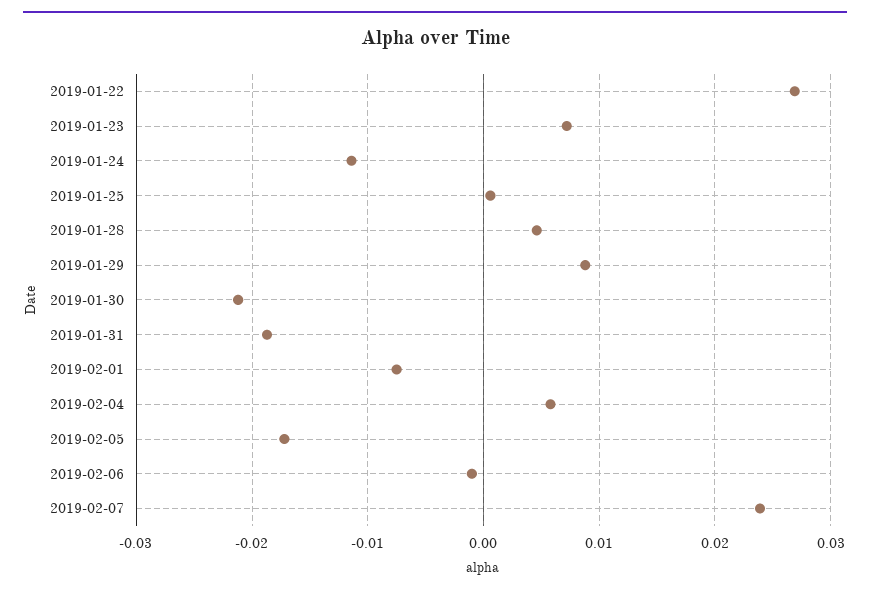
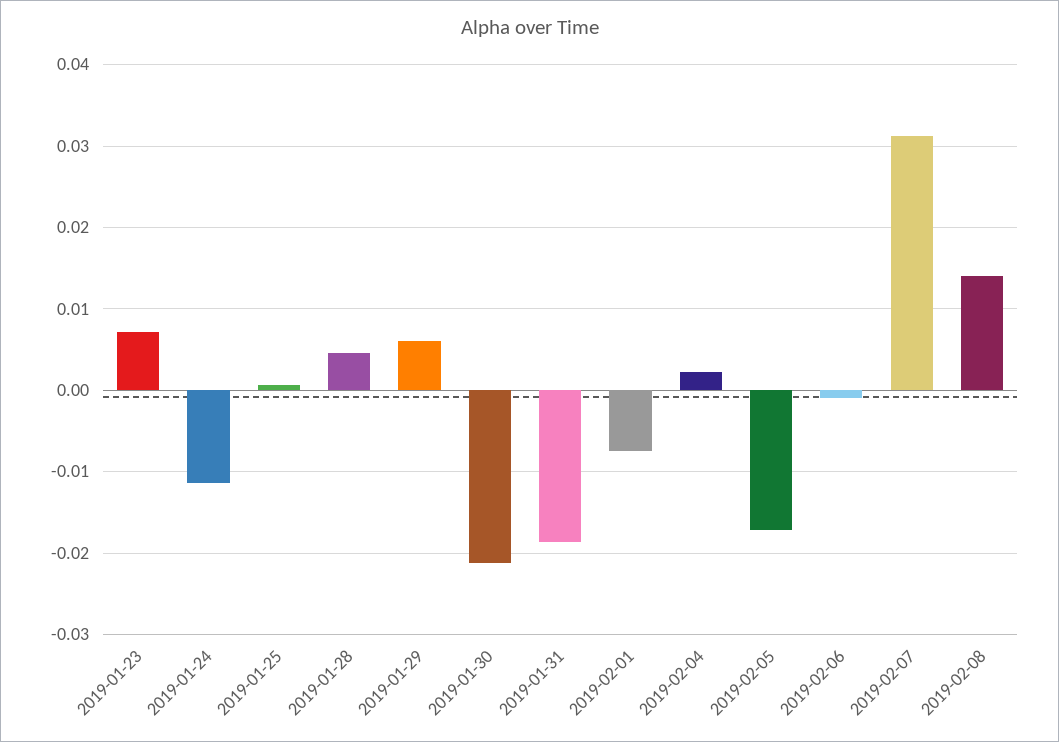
2019-01-22: 0.027 -> none
2019-01-29: 0.009 -> 0.006
2019-02-04: 0.006 -> 0.002
2019-02-07: 0.024 -> 0.031
2019-02-08: none -> 0.014

